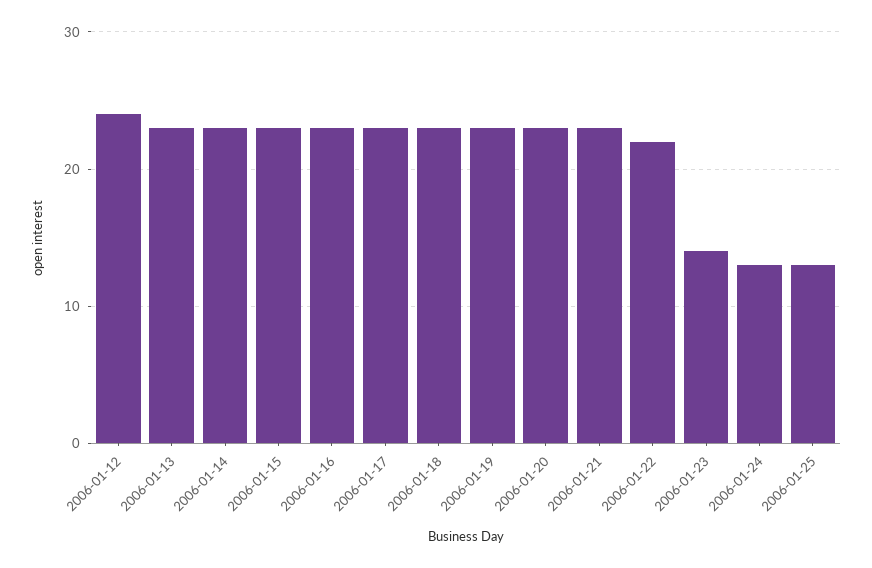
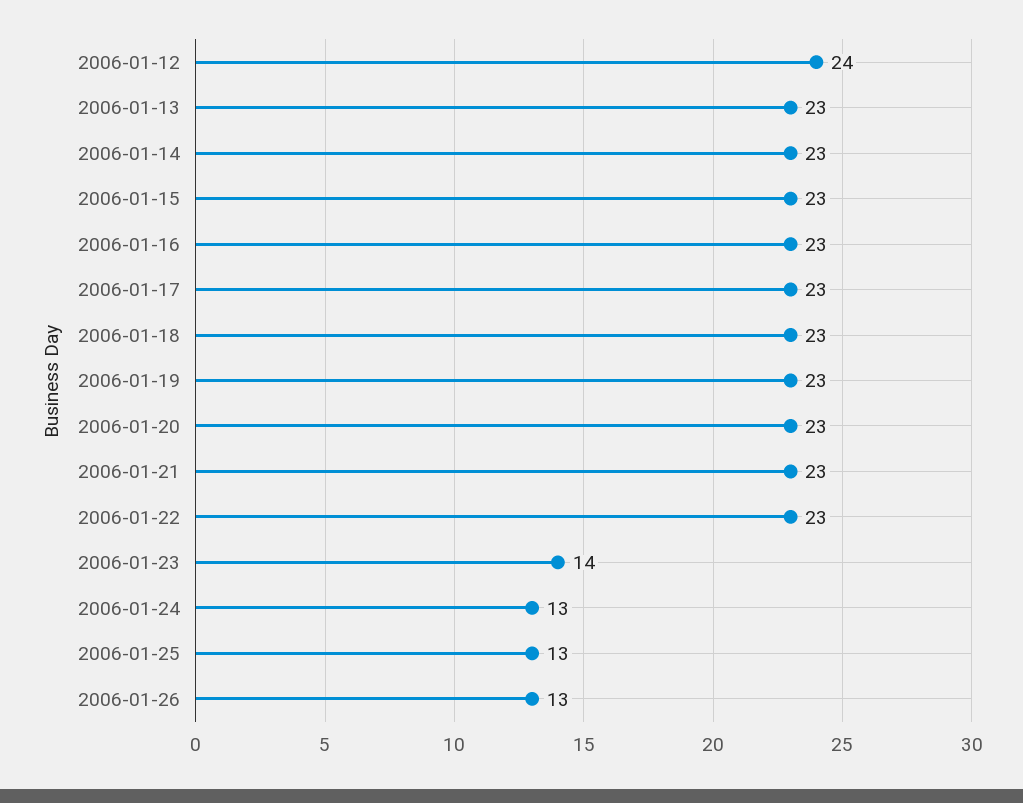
2006-01-22: 22 -> 23
2006-01-26: none -> 13

